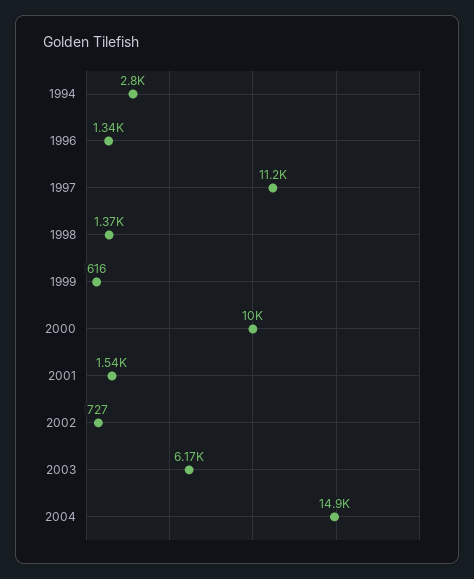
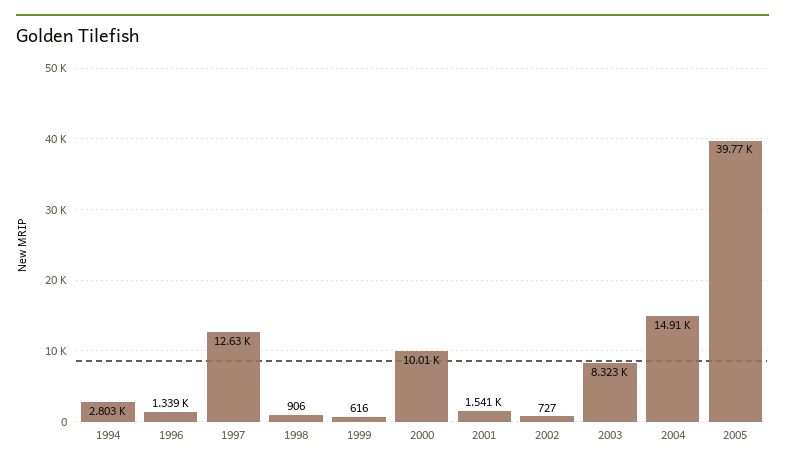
1997: 11200 -> 12630
1998: 1370 -> 906
2003: 6170 -> 8323
2005: none -> 39770

